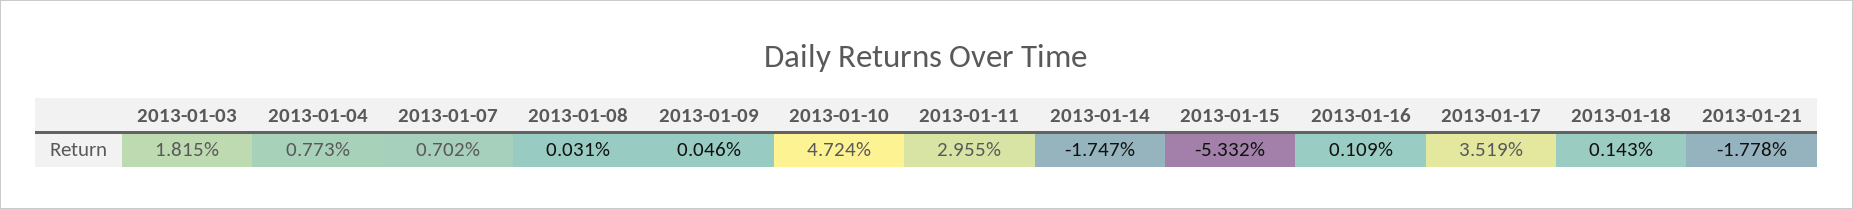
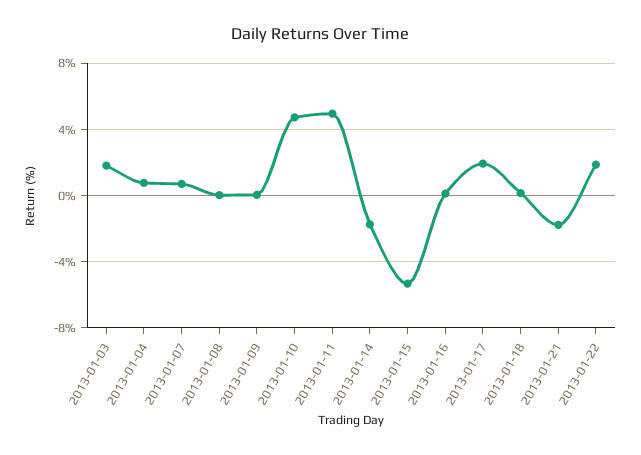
2013-01-11: 2.955 -> 5
2013-01-17: 3.519 -> 2
2013-01-22: none -> 2

